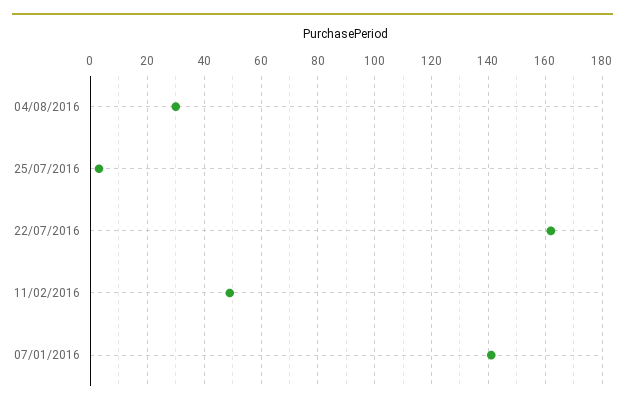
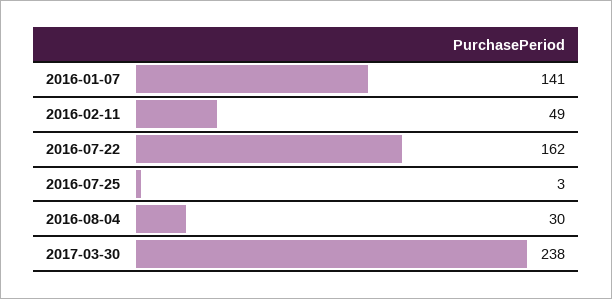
2017-03-30: none -> 238

